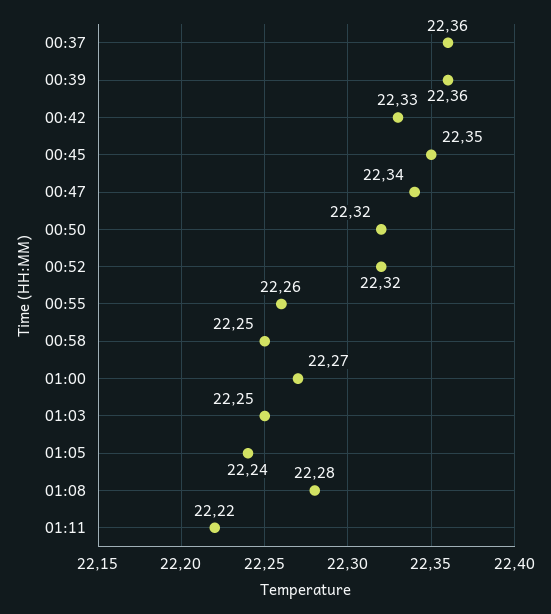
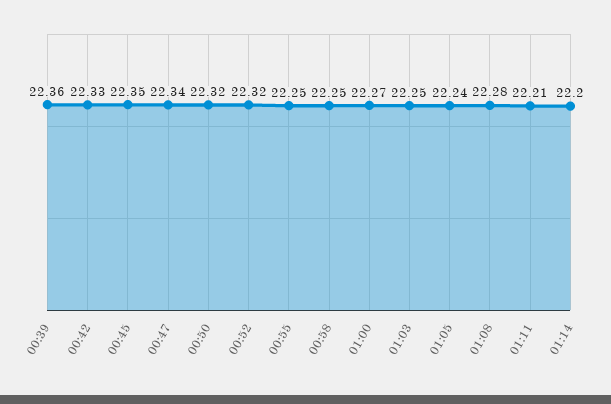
00:37: 22.36 -> none
00:55: 22.26 -> 22.25
01:11: 22.22 -> 22.21
01:14: none -> 22.2

